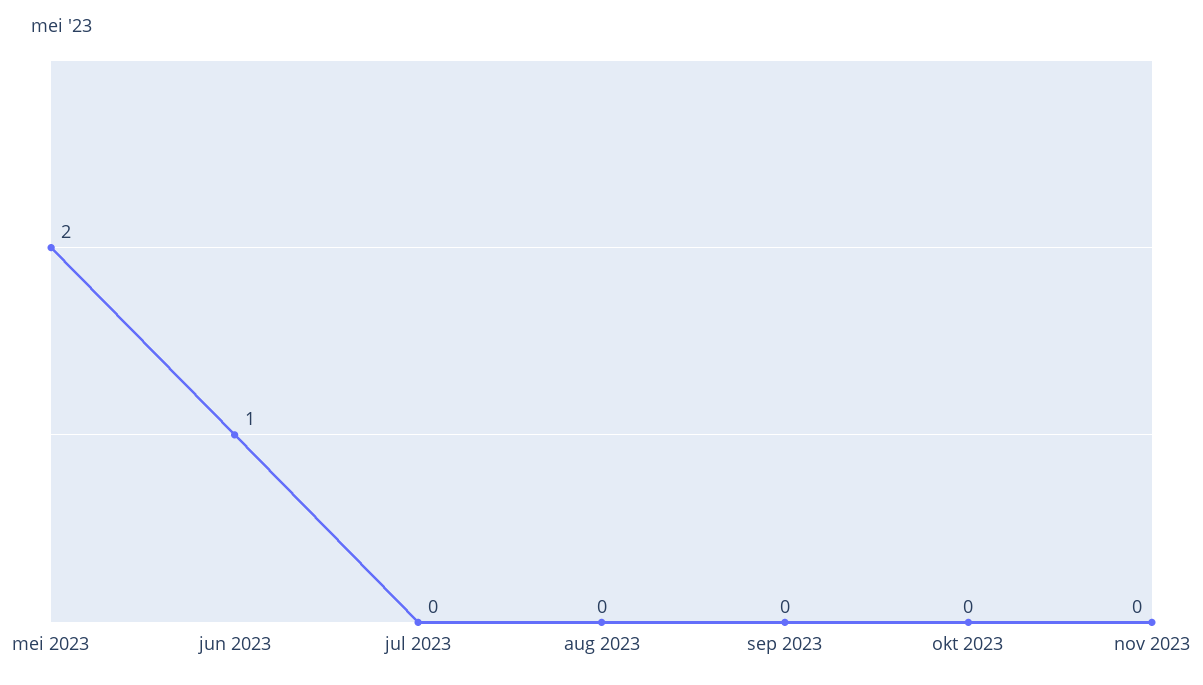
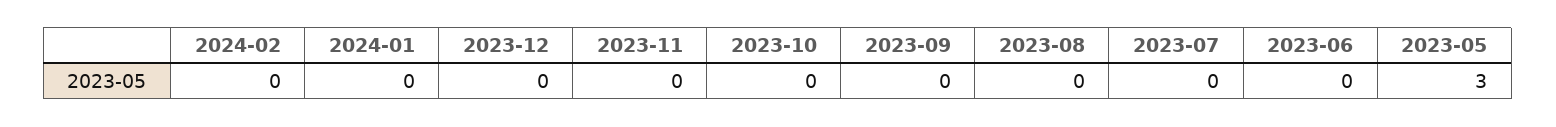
mei 2023: 2 -> 3
jun 2023: 1 -> 0
2024-02: none -> 0
2024-01: none -> 0
2023-12: none -> 0

